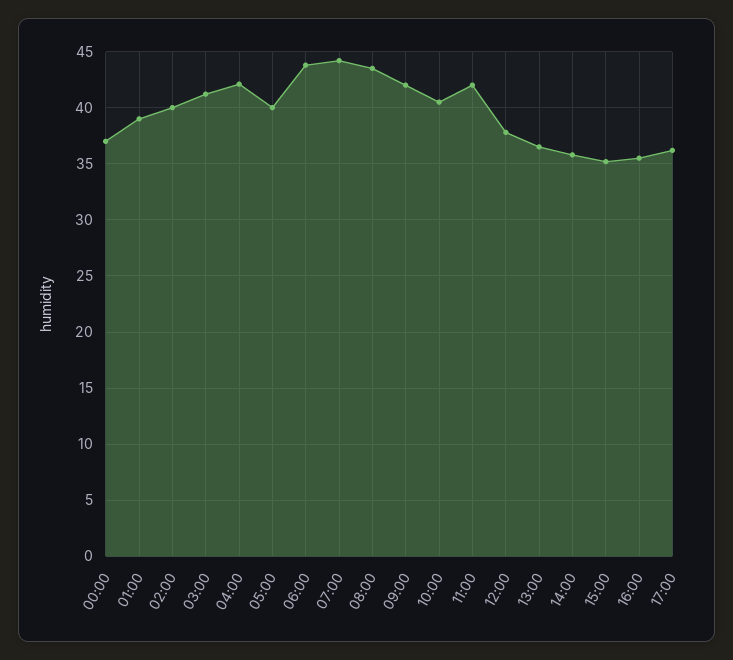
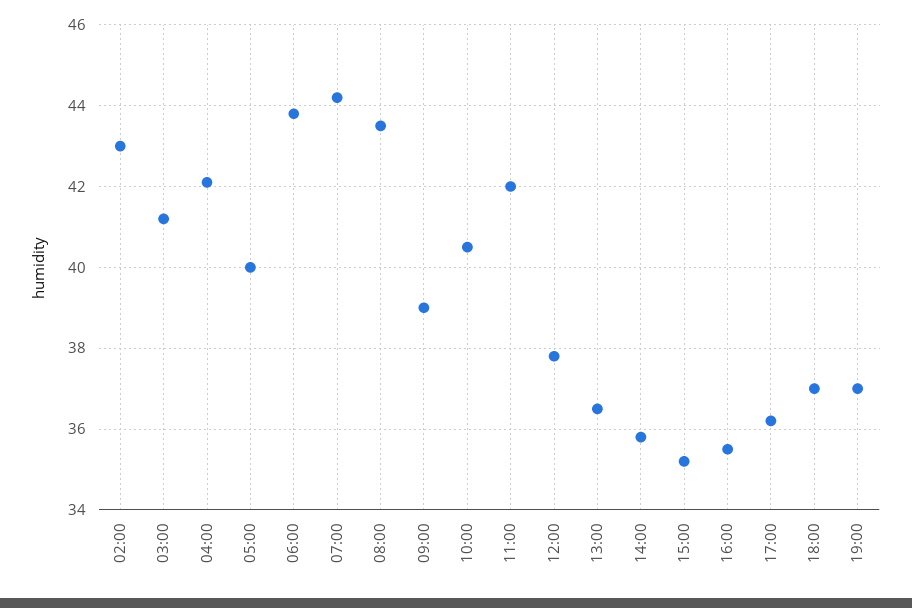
00:00: 37 -> none
01:00: 39 -> none
02:00: 40 -> 43
09:00: 42 -> 39
18:00: none -> 37
19:00: none -> 37

